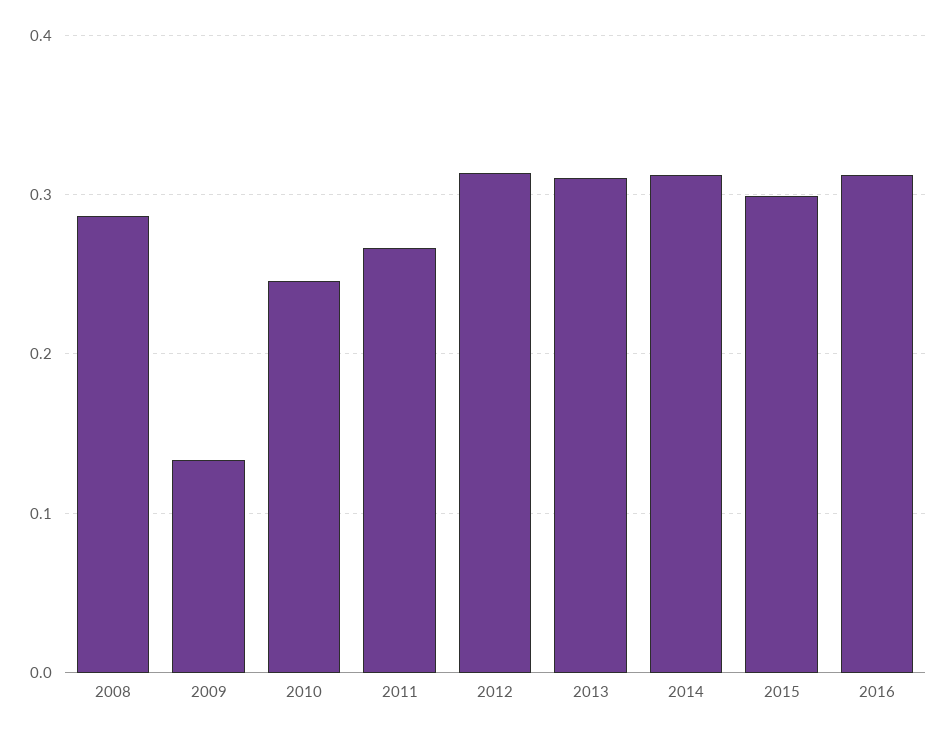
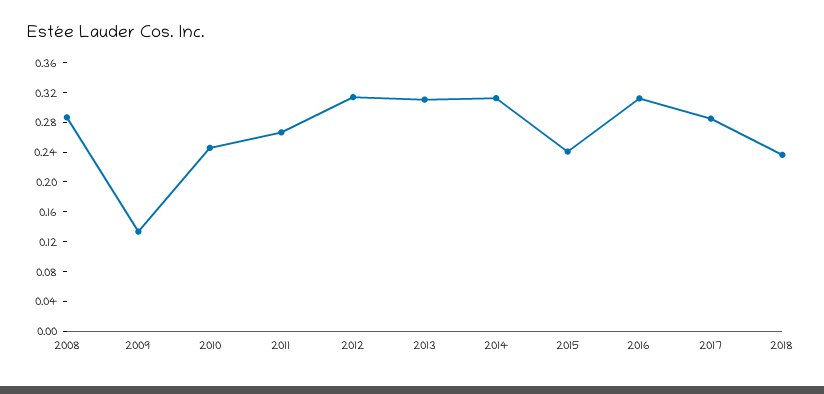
2015: 0.3 -> 0.24
2017: none -> 0.28
2018: none -> 0.24

